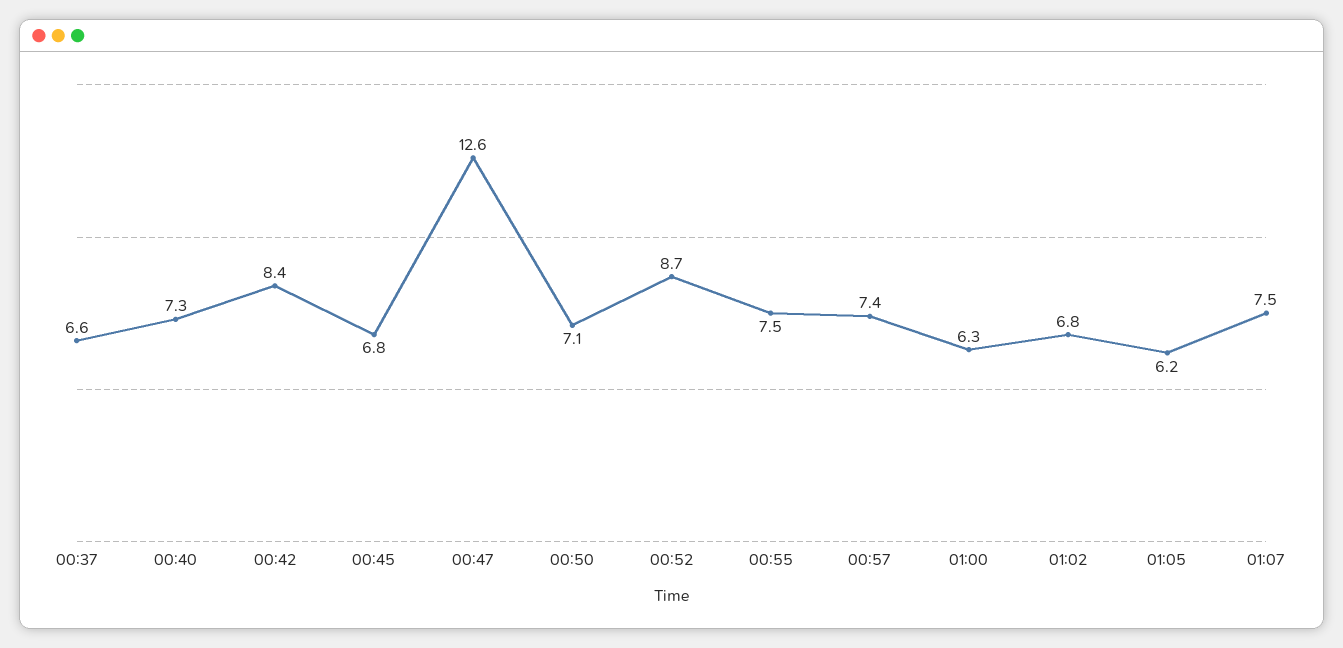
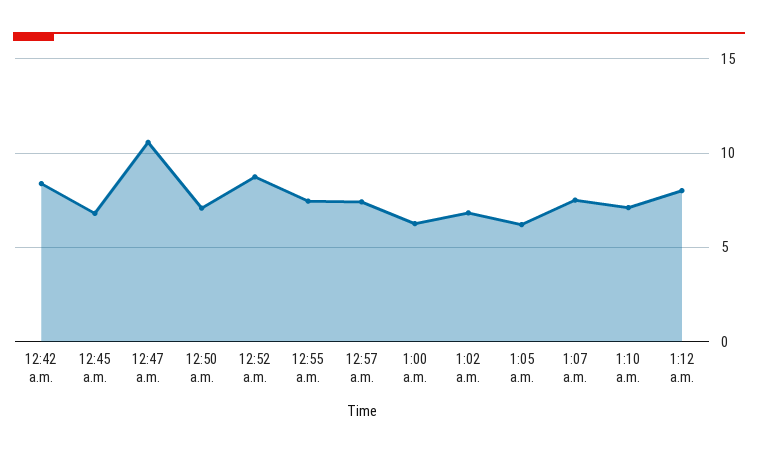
00:37: 6.6 -> none
00:40: 7.3 -> none
00:47: 12.6 -> 10.5
1:10 a.m.: none -> 7
1:12 a.m.: none -> 8

